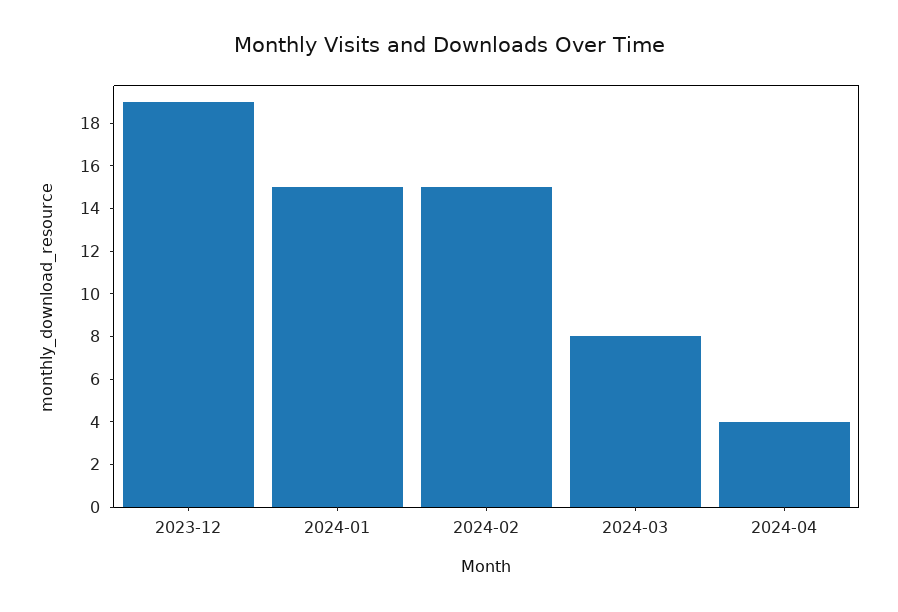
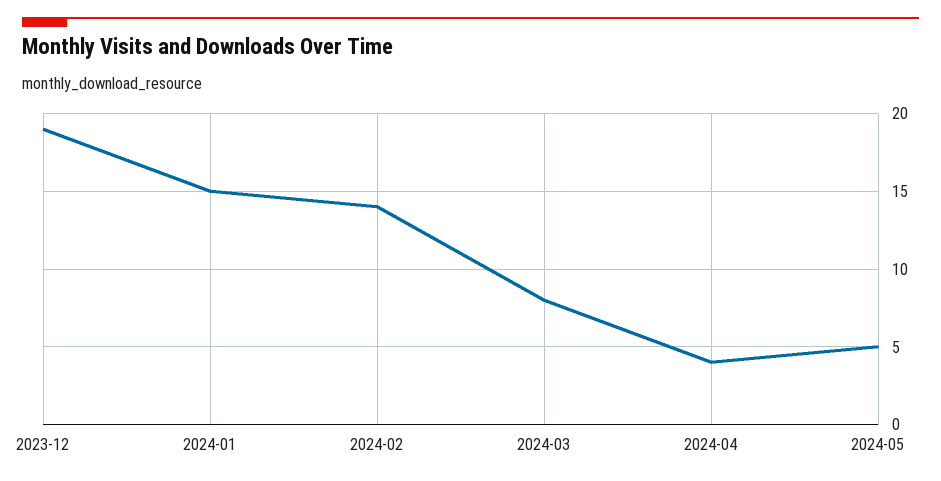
2024-02: 15 -> 14
2024-05: none -> 5

